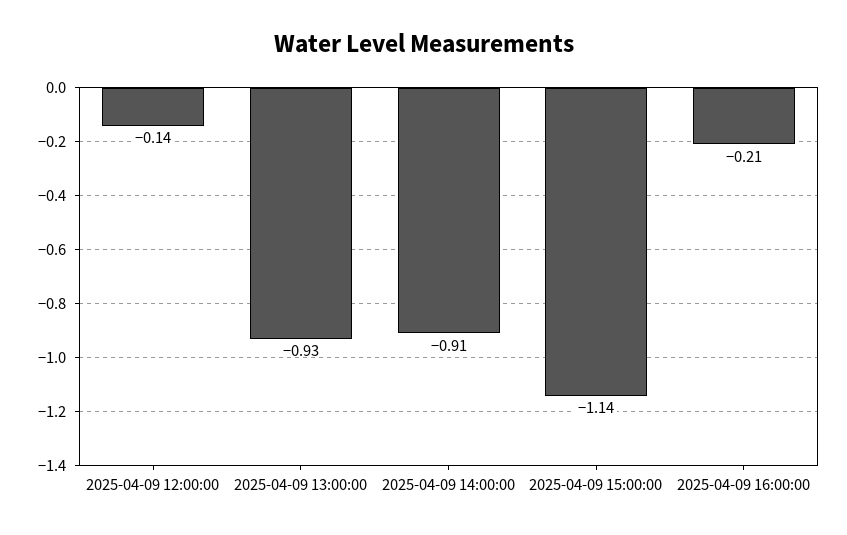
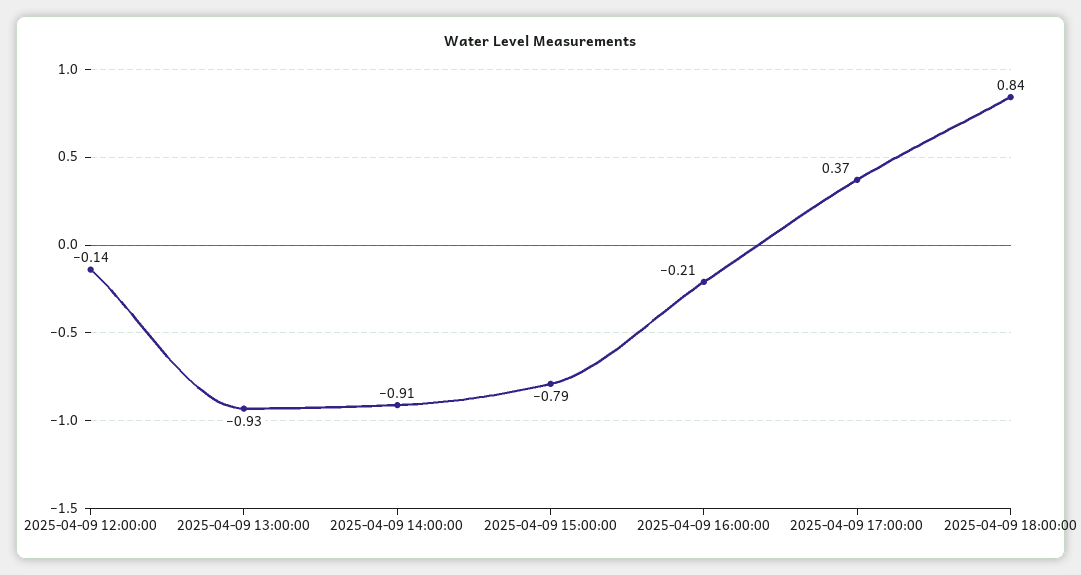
2025-04-09 15:00:00: -1.14 -> -0.79
2025-04-09 17:00:00: none -> 0.37
2025-04-09 18:00:00: none -> 0.84

